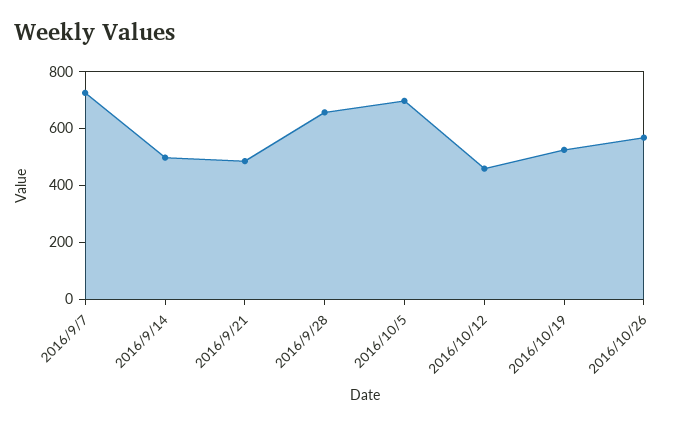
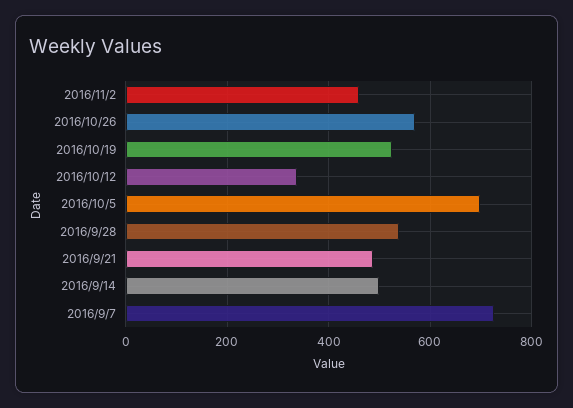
2016/9/28: 650 -> 540
2016/10/12: 450 -> 340
2016/11/2: none -> 460

